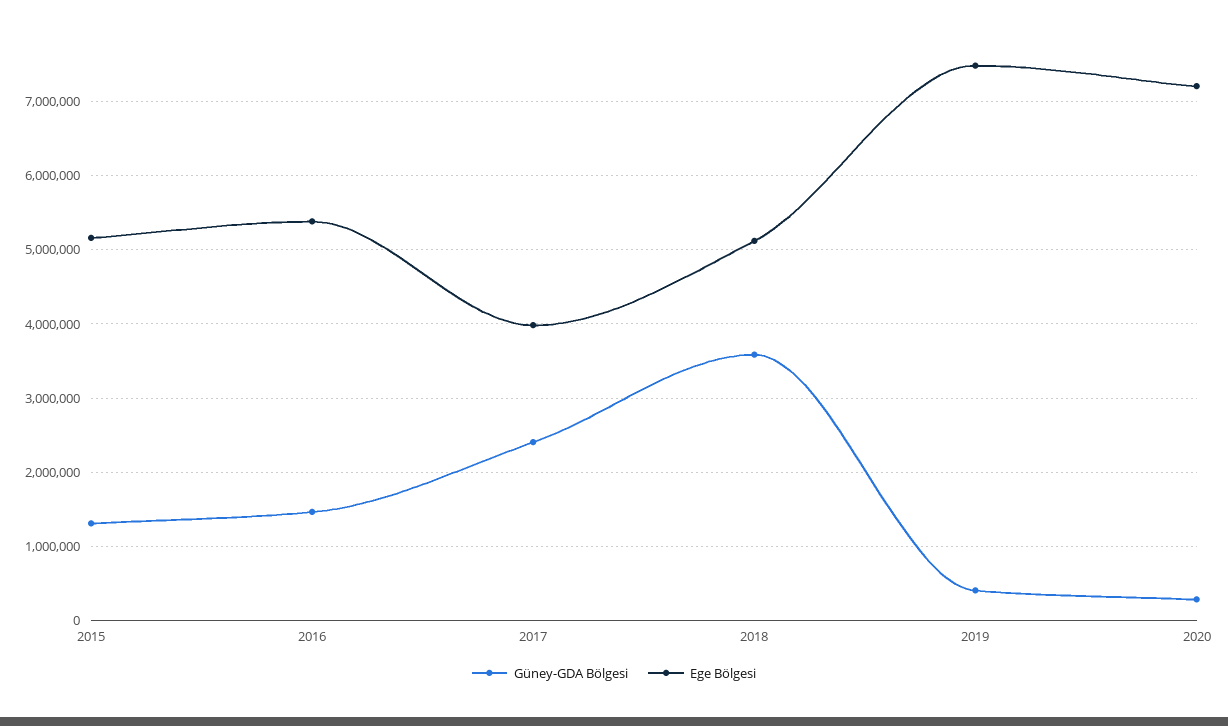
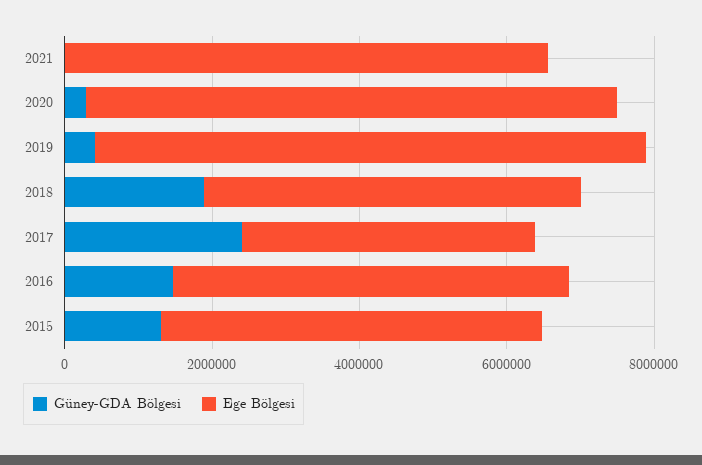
Güney-GDA Bölgesi, 2018: 3600000 -> 2000000
Güney-GDA Bölgesi, 2021: none -> 0
Ege Bölgesi, 2021: none -> 6500000

